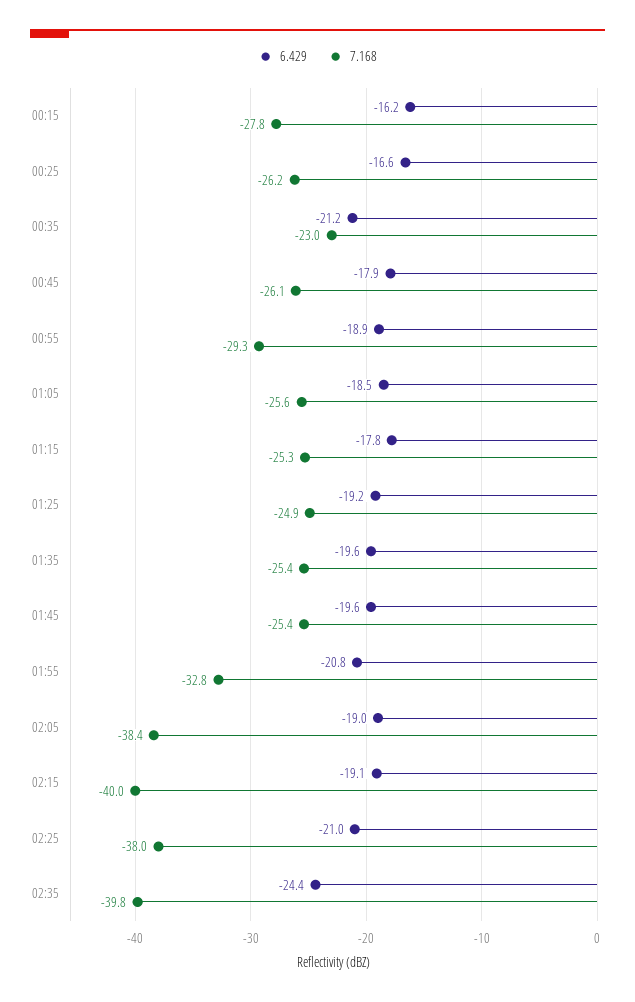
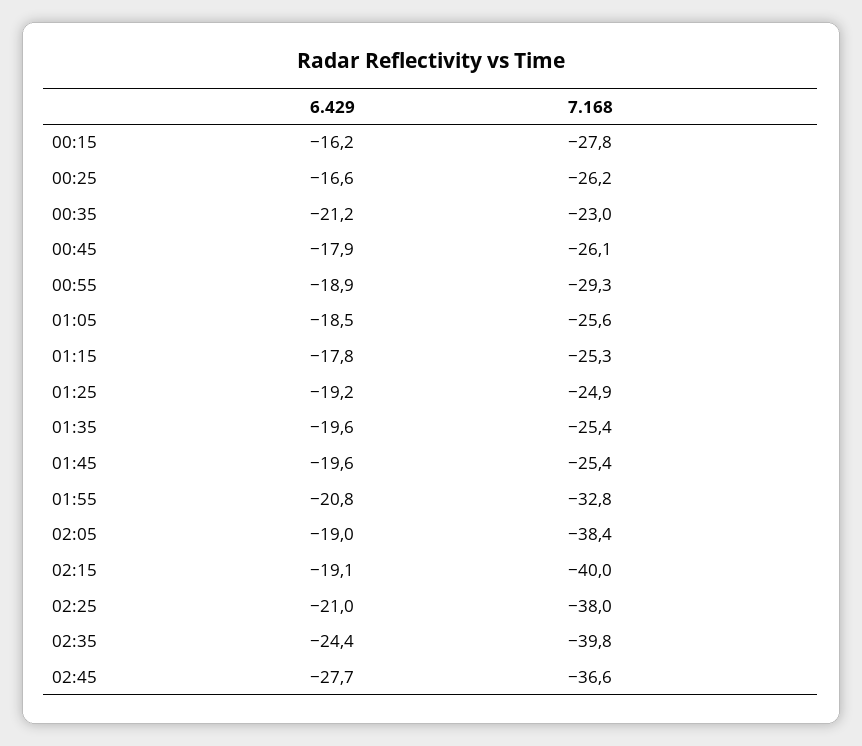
6.429, 02:45: none -> -27.7
7.168, 02:45: none -> -36.6

